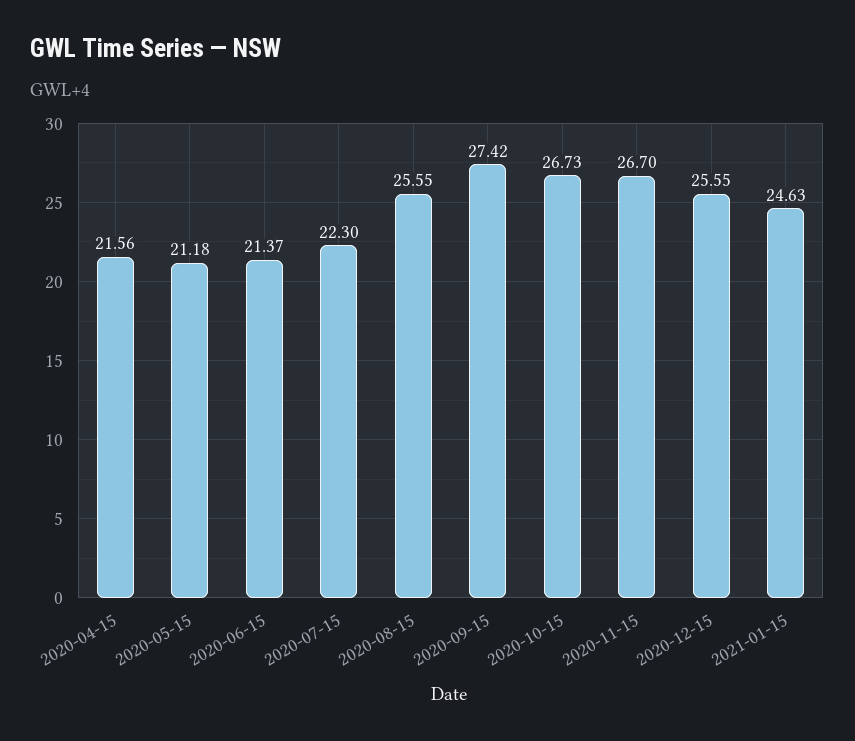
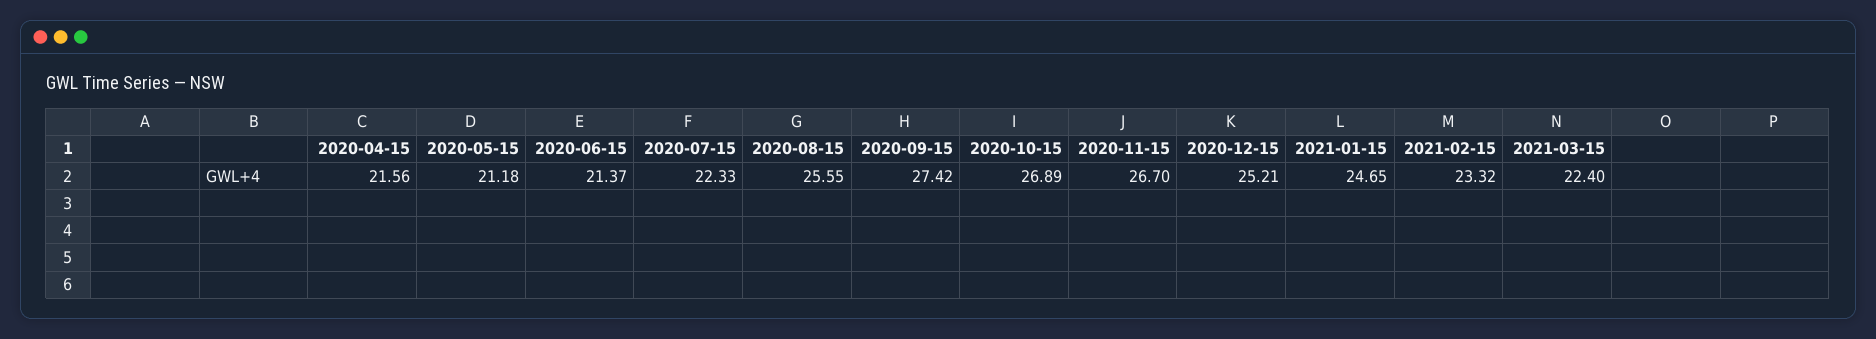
2020-07-15: 22.3 -> 22.33
2020-10-15: 26.73 -> 26.89
2020-12-15: 25.55 -> 25.21
2021-01-15: 24.63 -> 24.65
2021-02-15: none -> 23.32
2021-03-15: none -> 22.4

